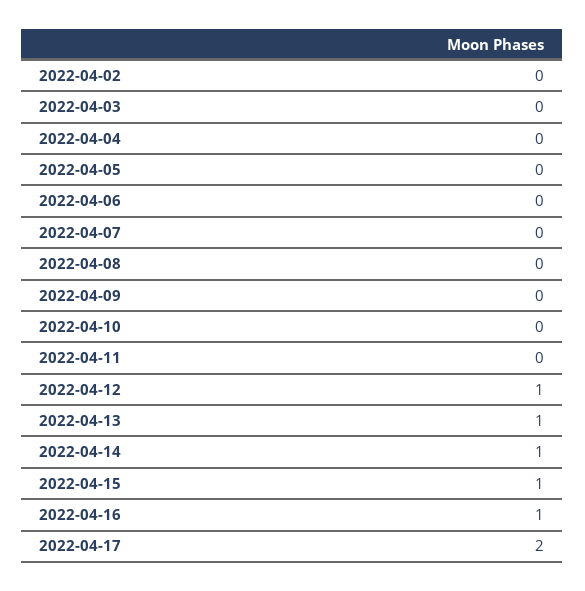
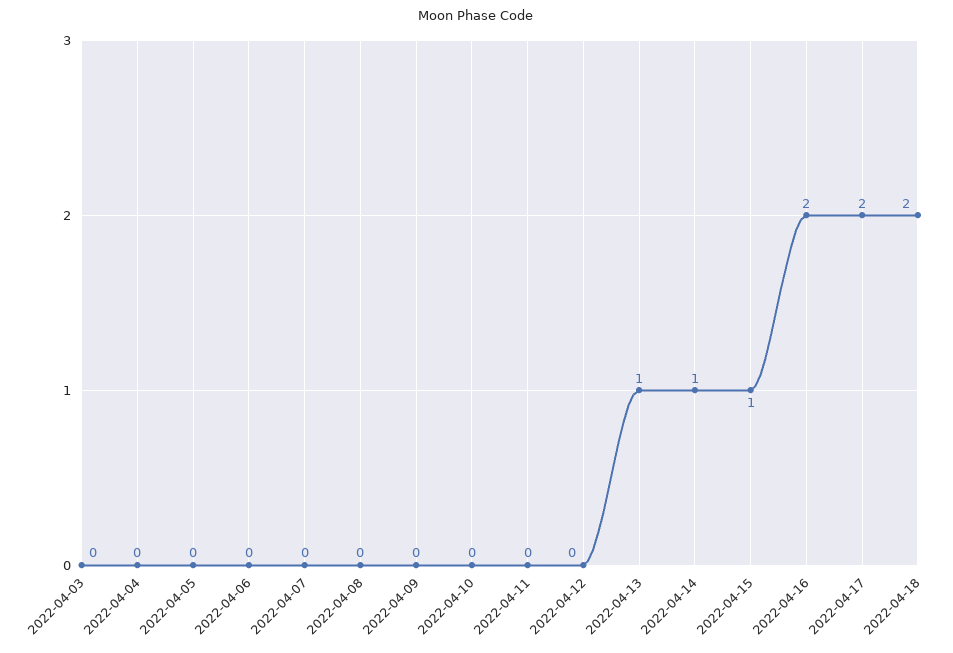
2022-04-02: 0 -> none
2022-04-12: 1 -> 0
2022-04-16: 1 -> 2
2022-04-18: none -> 2

